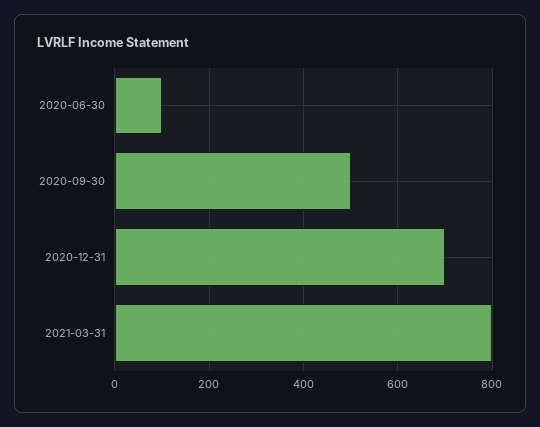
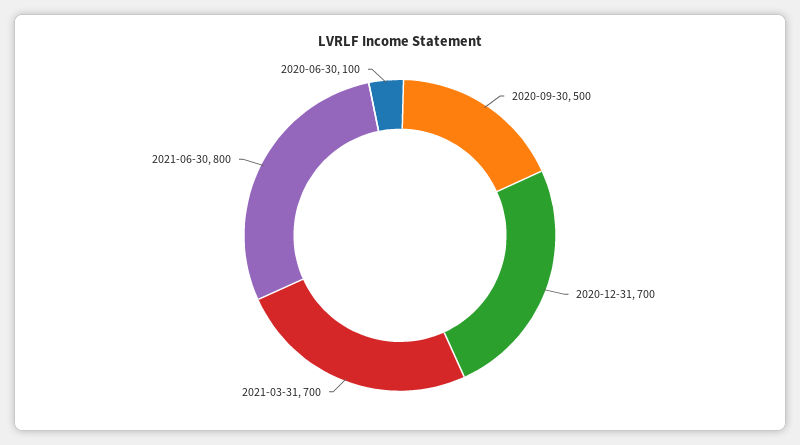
2021-03-31: 800 -> 700
2021-06-30: none -> 800

